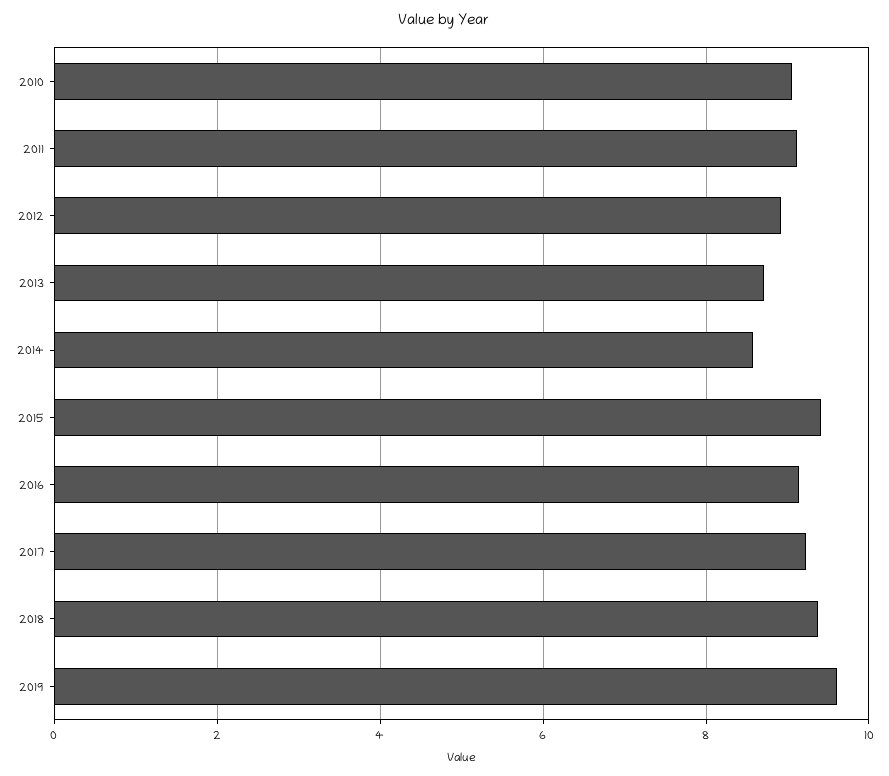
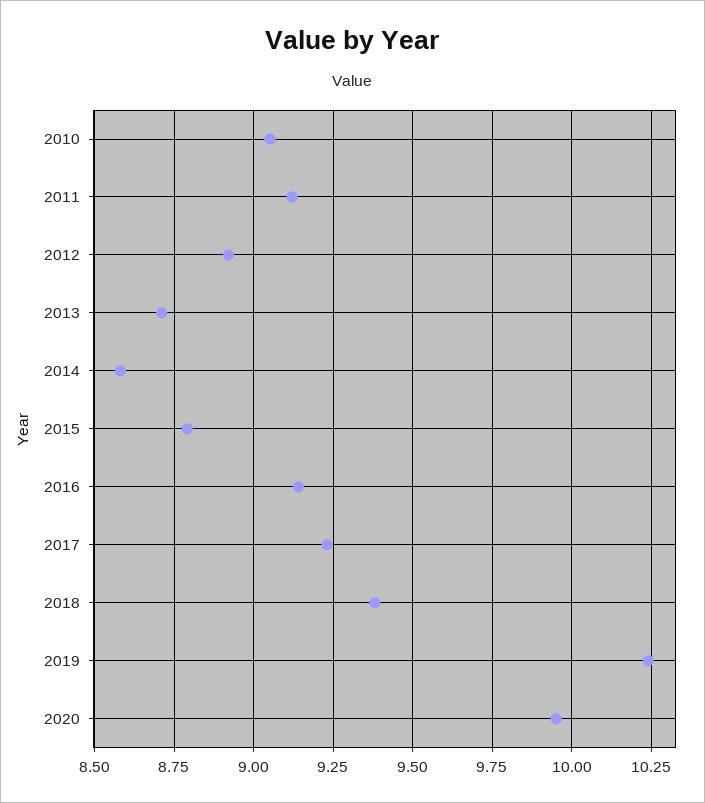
2015: 9.4 -> 8.8
2019: 9.6 -> 10.25
2020: none -> 9.95

